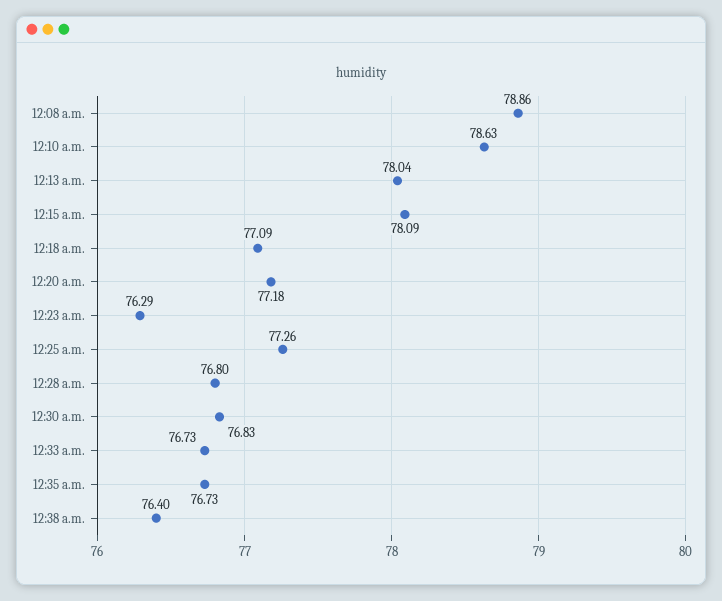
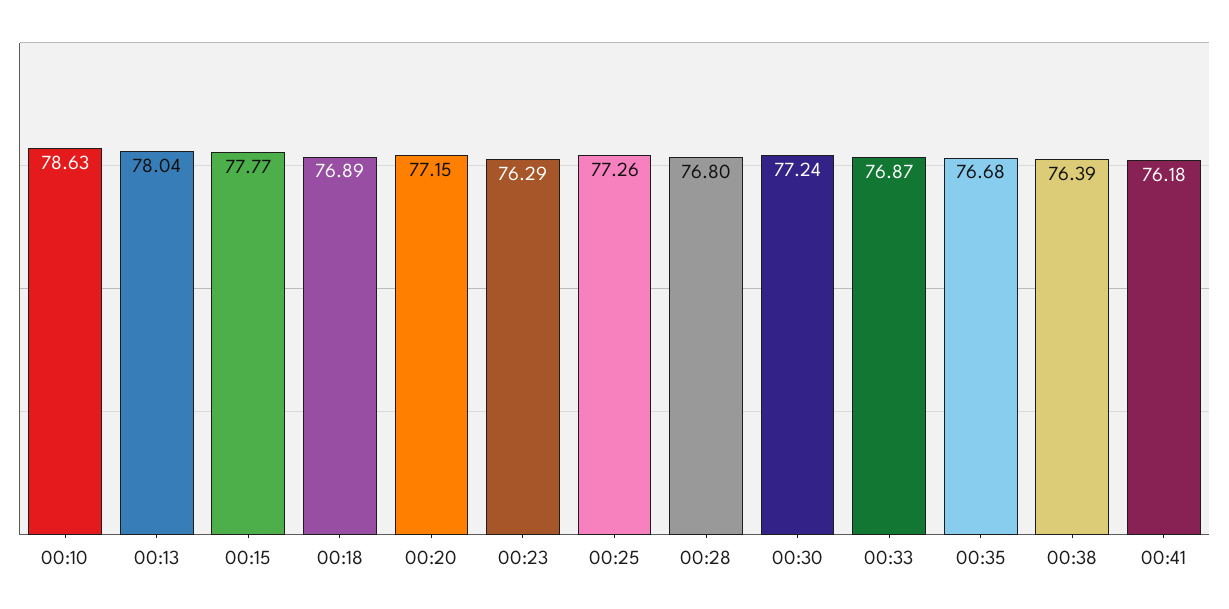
12:08 a.m.: 78.86 -> none
12:15 a.m.: 78.09 -> 77.77
12:18 a.m.: 77.09 -> 76.89
12:20 a.m.: 77.18 -> 77.15
12:30 a.m.: 76.83 -> 77.24
12:33 a.m.: 76.73 -> 76.87
12:35 a.m.: 76.73 -> 76.68
12:38 a.m.: 76.4 -> 76.39
00:41: none -> 76.18

